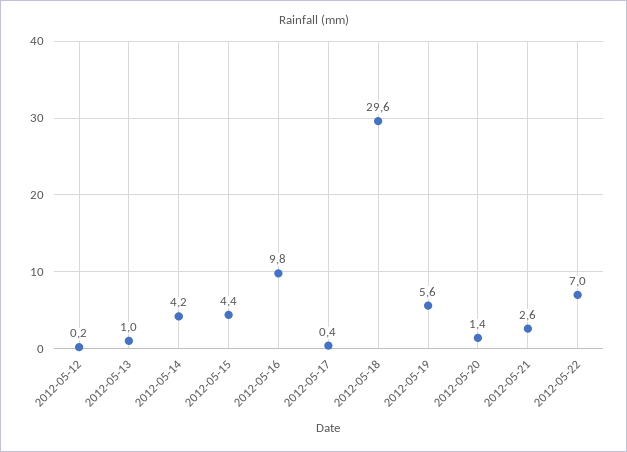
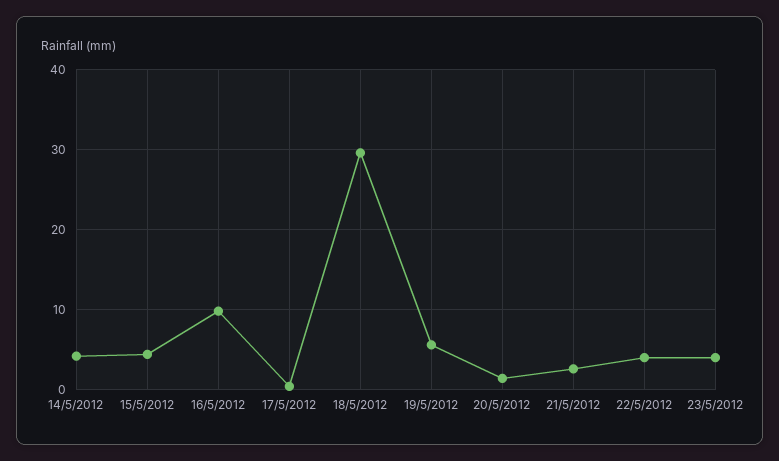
2012-05-12: 0.2 -> none
2012-05-13: 1 -> none
2012-05-22: 7 -> 4
23/5/2012: none -> 4

